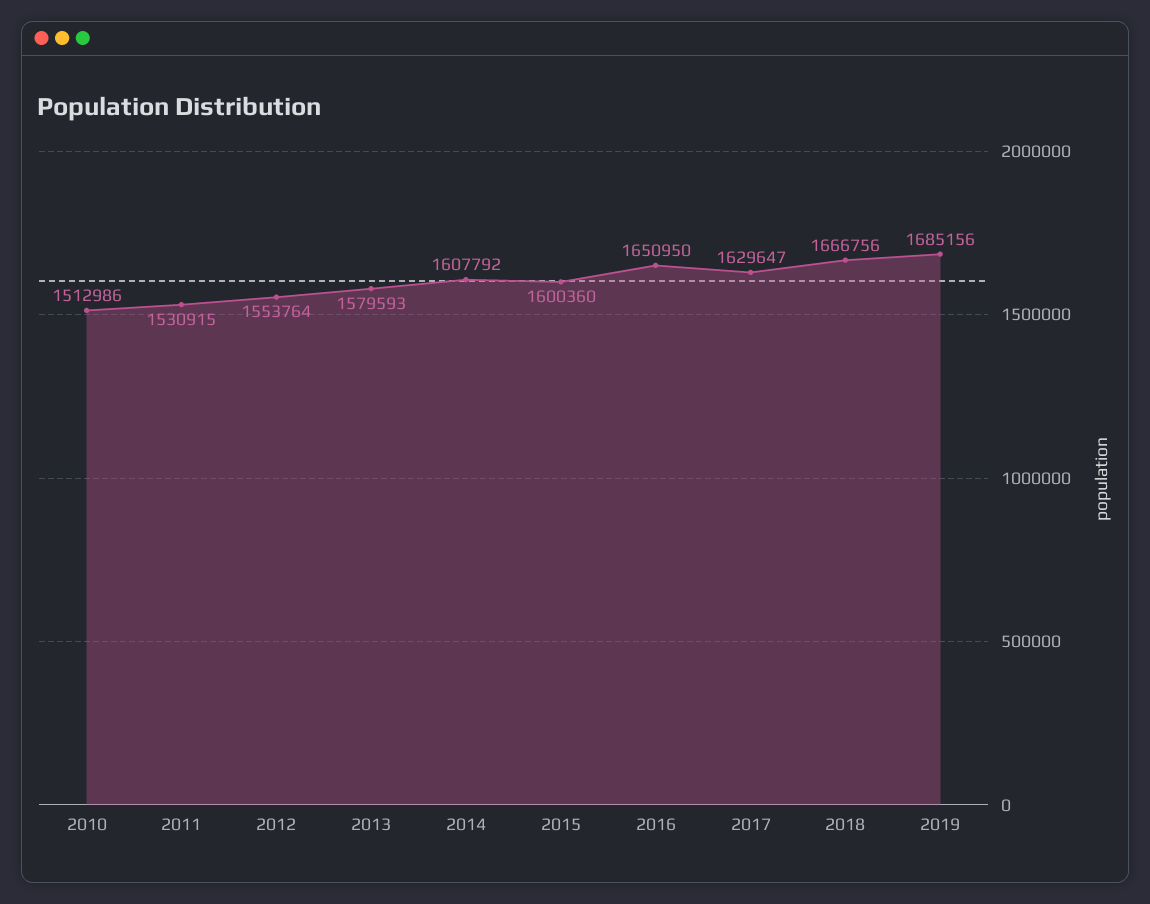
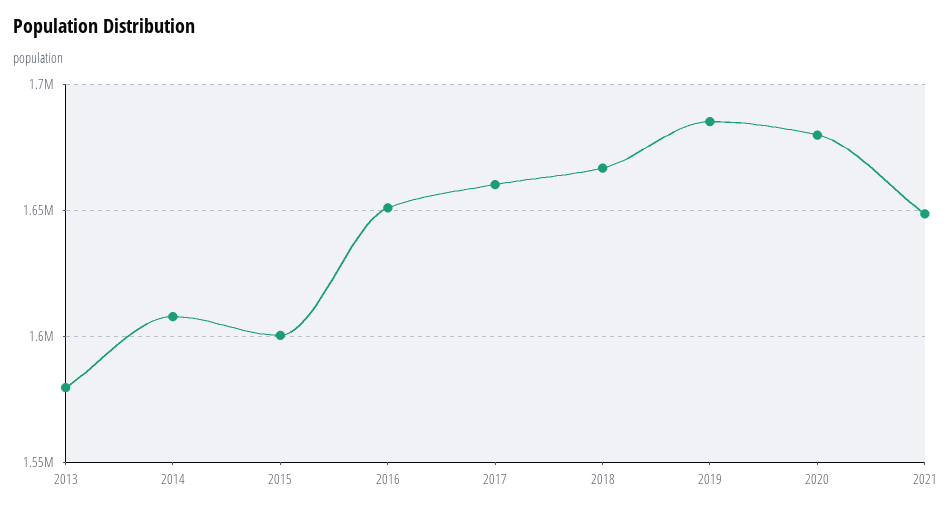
2010: 1512986 -> none
2011: 1530915 -> none
2012: 1553764 -> none
2017: 1629647 -> 1660000
2020: none -> 1680000
2021: none -> 1650000

